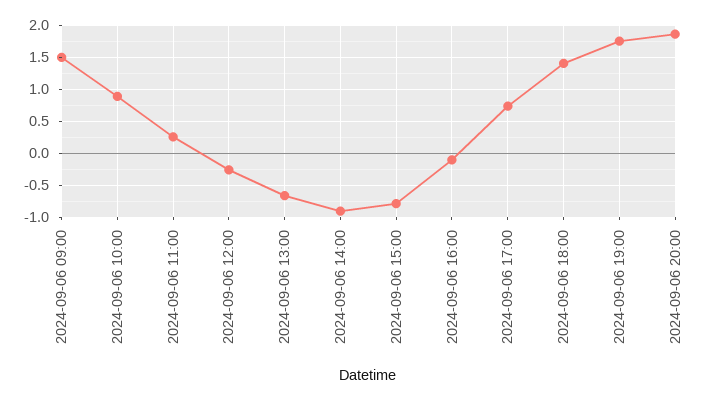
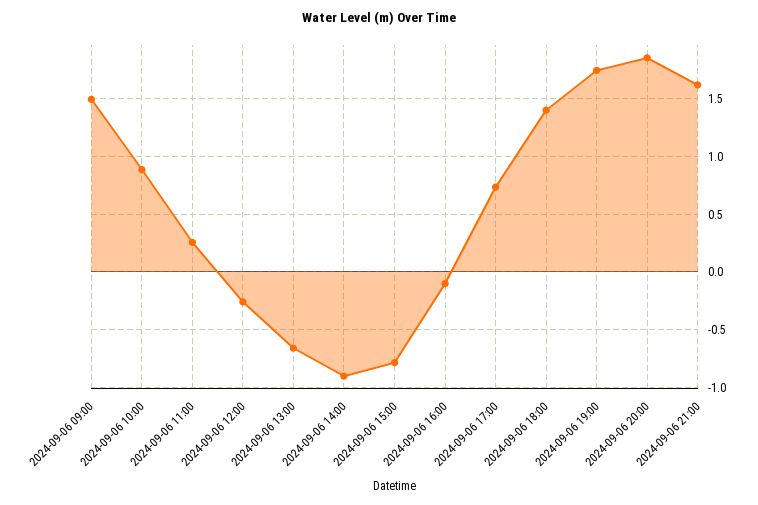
2024-09-06 21:00: none -> 1.6

